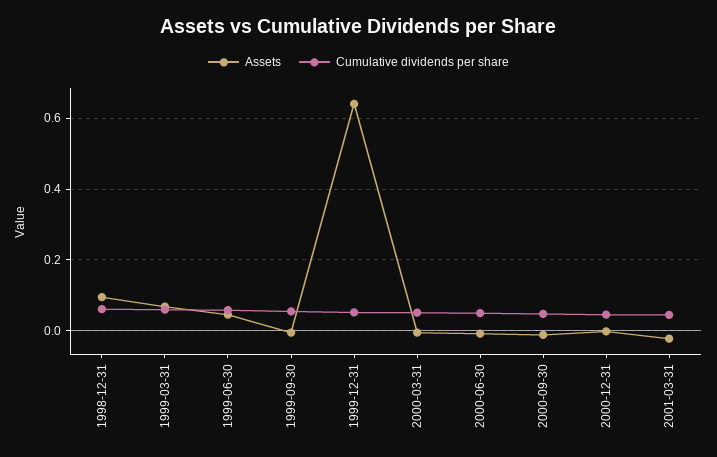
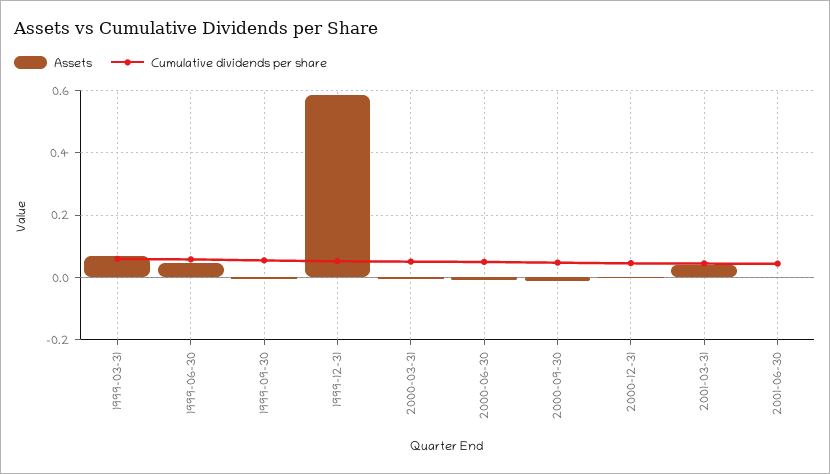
Assets, 1998-12-31: 0.1 -> none
Cumulative dividends per share, 1998-12-31: 0.06 -> none
Assets, 1999-12-31: 0.64 -> 0.58
Assets, 2001-03-31: -0.02 -> 0.04
Assets, 2001-06-30: none -> 0
Cumulative dividends per share, 2001-06-30: none -> 0.04

